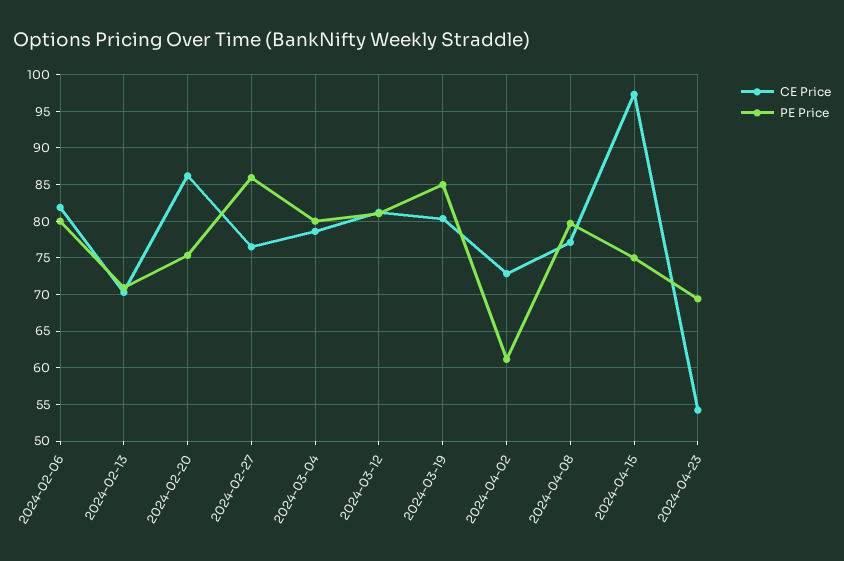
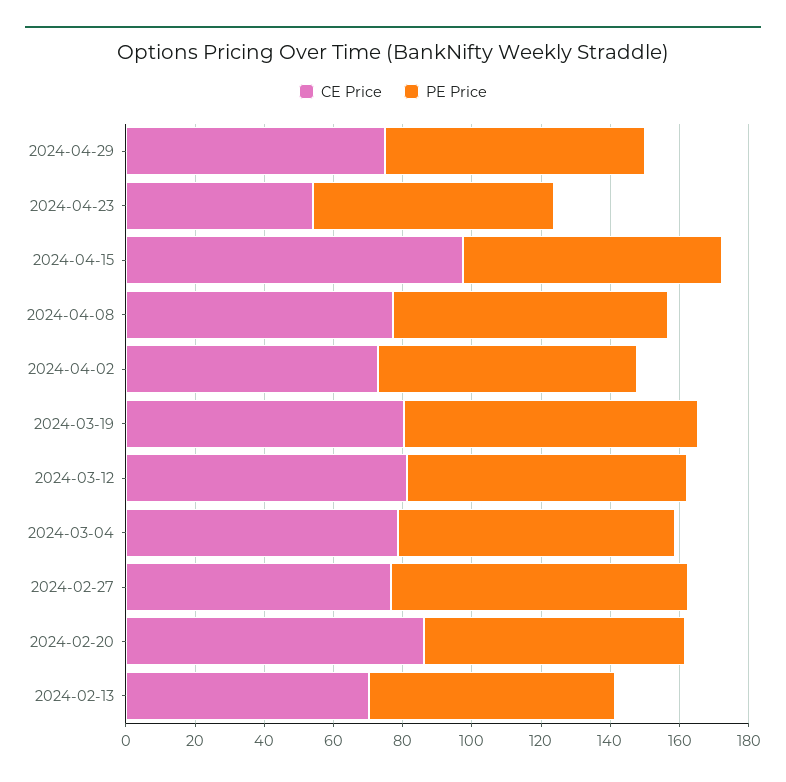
CE Price, 2024-02-06: 82 -> none
PE Price, 2024-02-06: 80 -> none
PE Price, 2024-04-02: 61 -> 75
CE Price, 2024-04-29: none -> 75
PE Price, 2024-04-29: none -> 75

